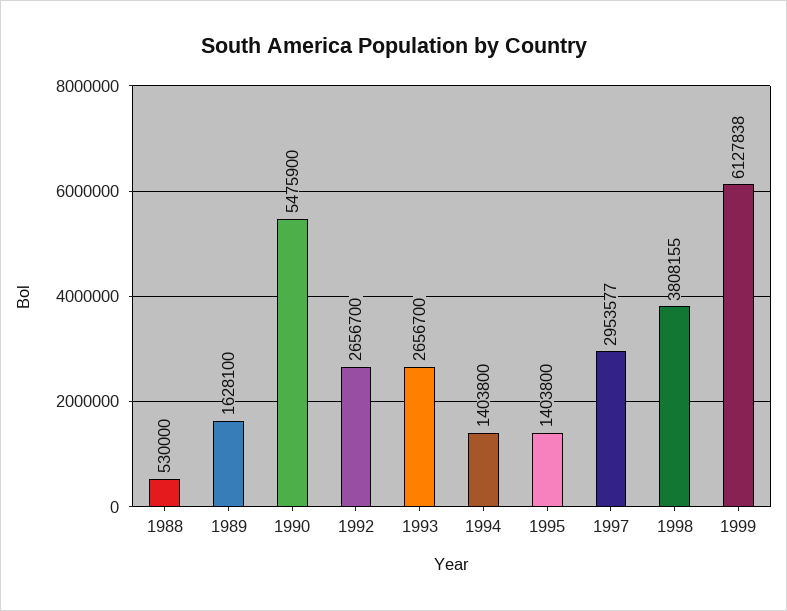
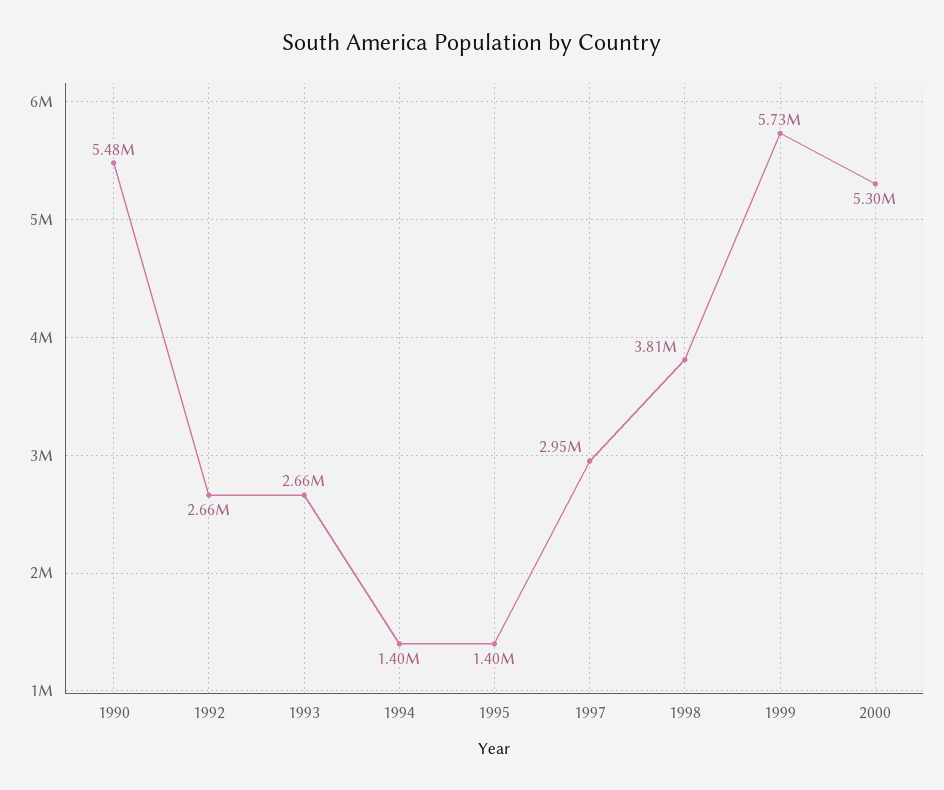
1988: 530000 -> none
1989: 1628100 -> none
1999: 6127838 -> 5730000
2000: none -> 5300000

